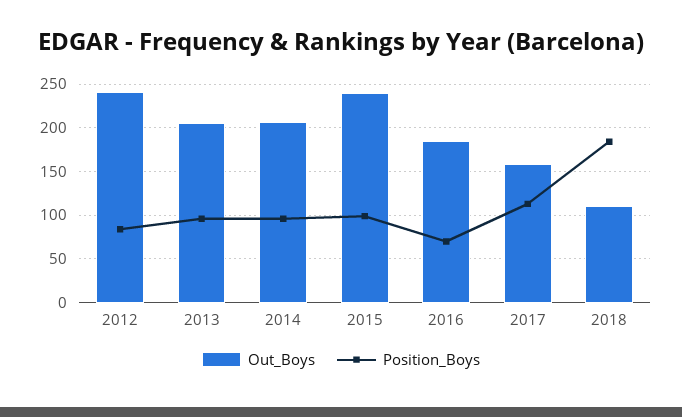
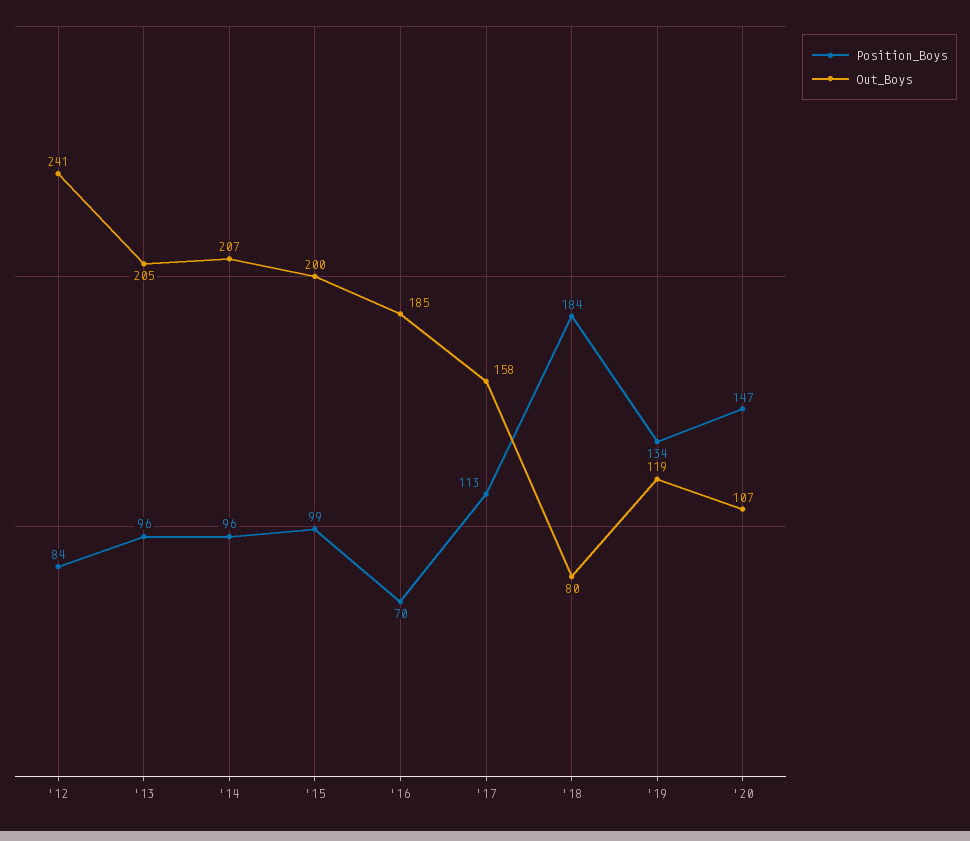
Out_Boys, 2015: 240 -> 200
Out_Boys, 2018: 110 -> 80
Position_Boys, '19: none -> 134
Out_Boys, '19: none -> 119
Position_Boys, '20: none -> 147
Out_Boys, '20: none -> 107

